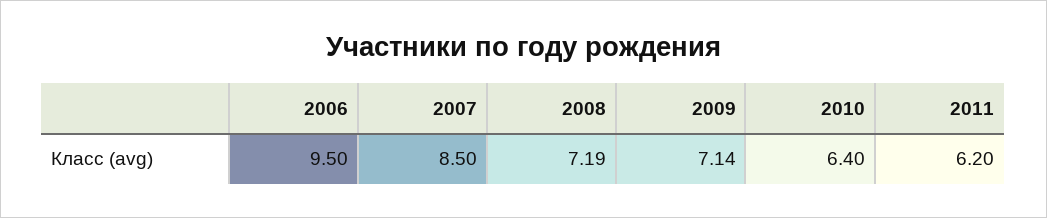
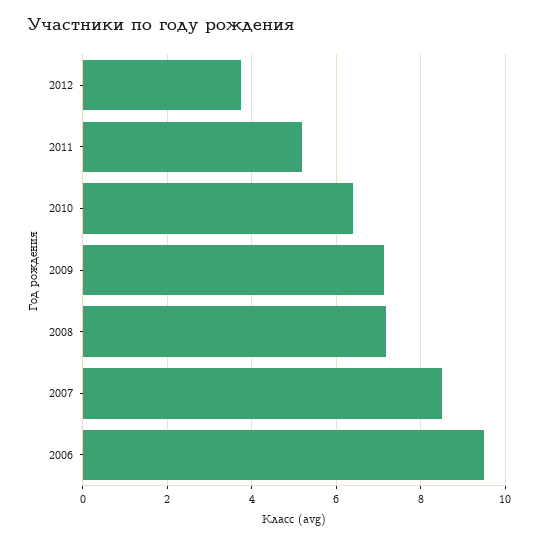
2011: 6.2 -> 5.2
2012: none -> 3.8

